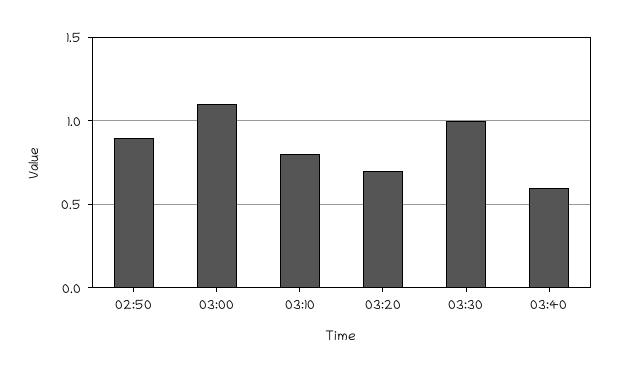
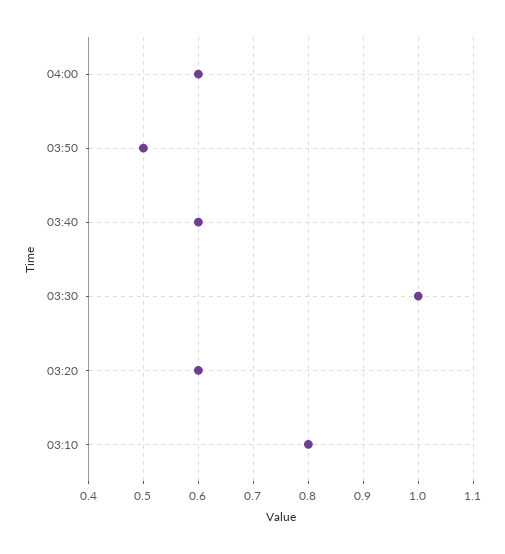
02:50: 0.9 -> none
03:00: 1.1 -> none
03:20: 0.7 -> 0.6
04:00: none -> 0.6
03:50: none -> 0.5

